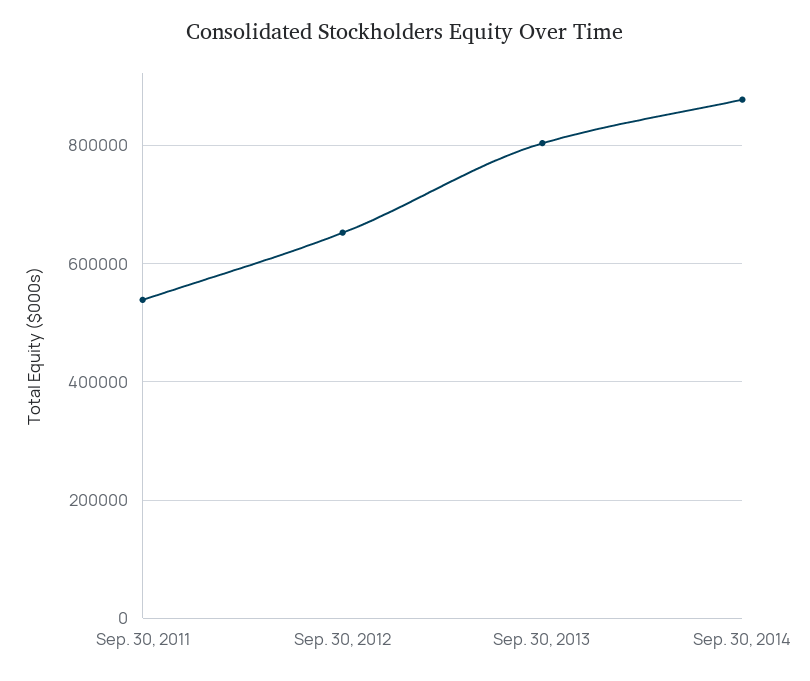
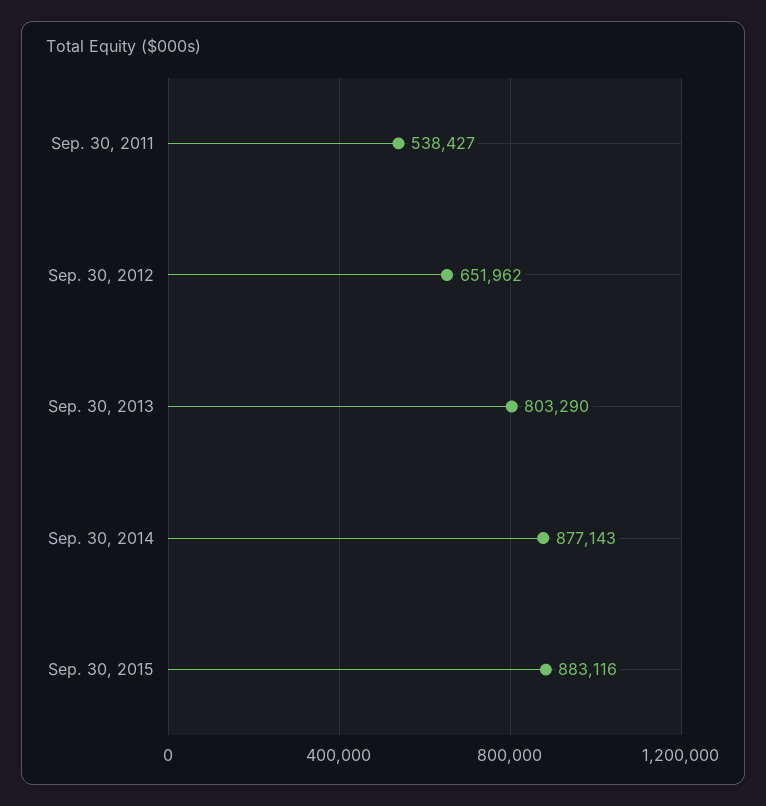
Sep. 30, 2015: none -> 883116

